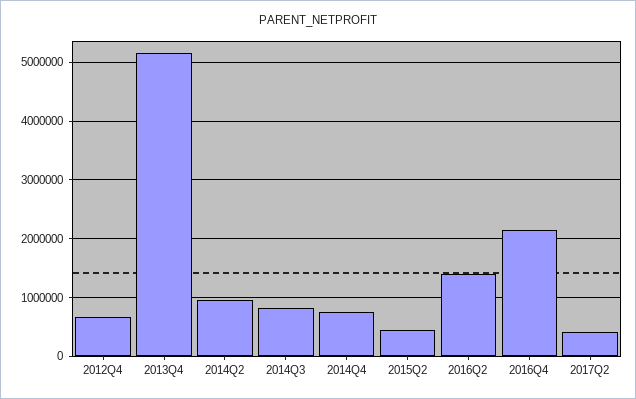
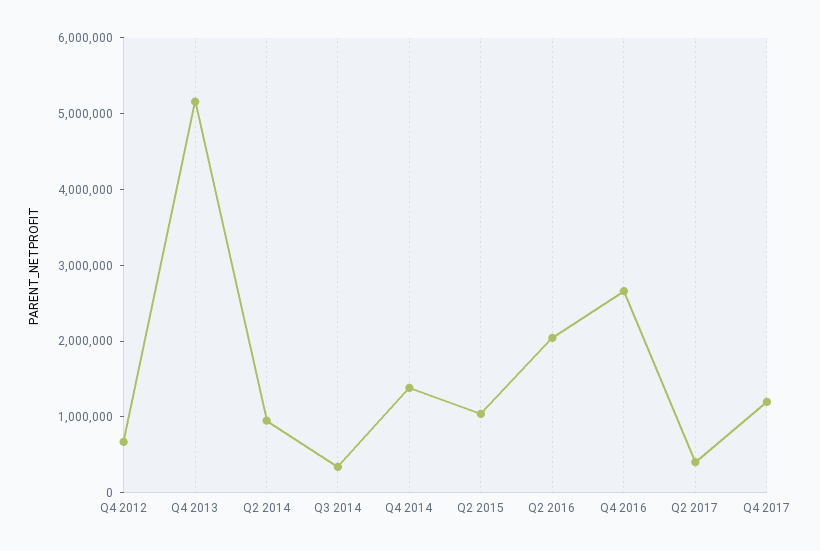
2014Q3: 800000 -> 400000
2014Q4: 800000 -> 1400000
2015Q2: 400000 -> 1000000
2016Q2: 1400000 -> 2000000
2016Q4: 2200000 -> 2600000
Q4 2017: none -> 1200000

